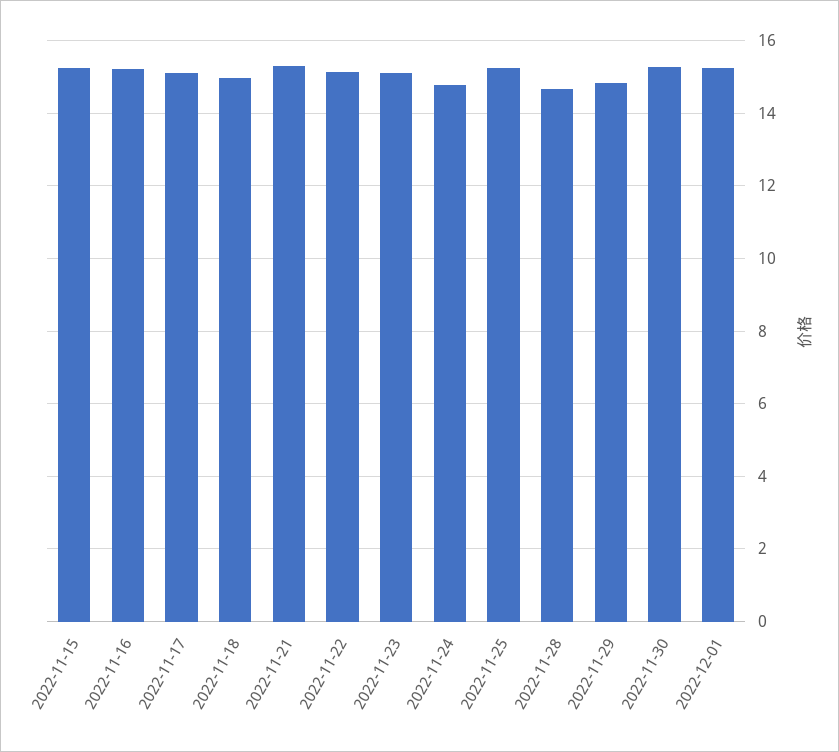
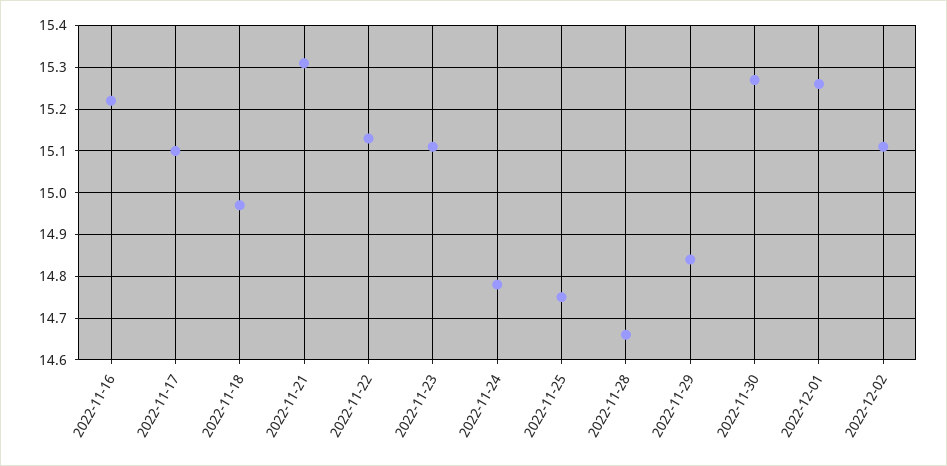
2022-11-15: 15.2 -> none
2022-11-25: 15.2 -> 14.75
2022-12-02: none -> 15.1

